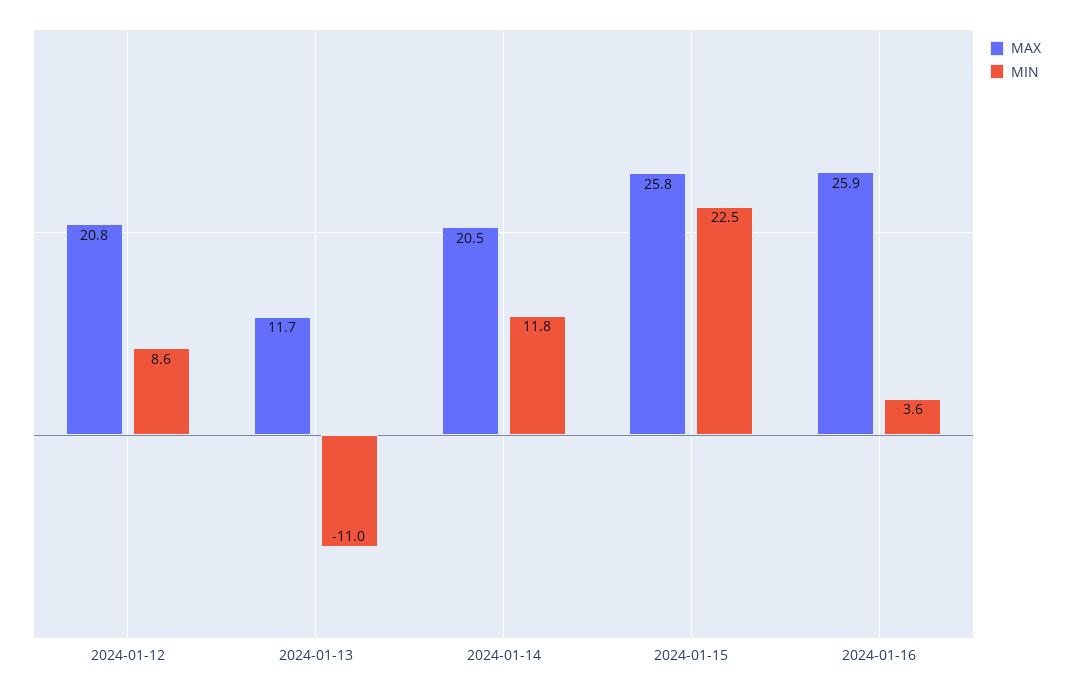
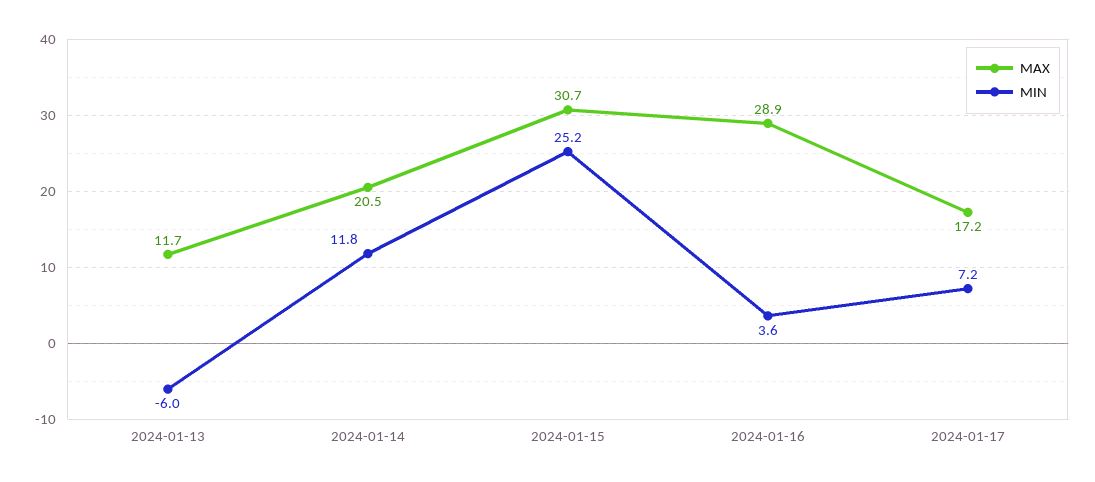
MAX, 2024-01-12: 20.8 -> none
MIN, 2024-01-12: 8.6 -> none
MIN, 2024-01-13: -11 -> -6
MAX, 2024-01-15: 25.8 -> 30.7
MIN, 2024-01-15: 22.5 -> 25.2
MAX, 2024-01-16: 25.9 -> 28.9
MAX, 2024-01-17: none -> 17.2
MIN, 2024-01-17: none -> 7.2

